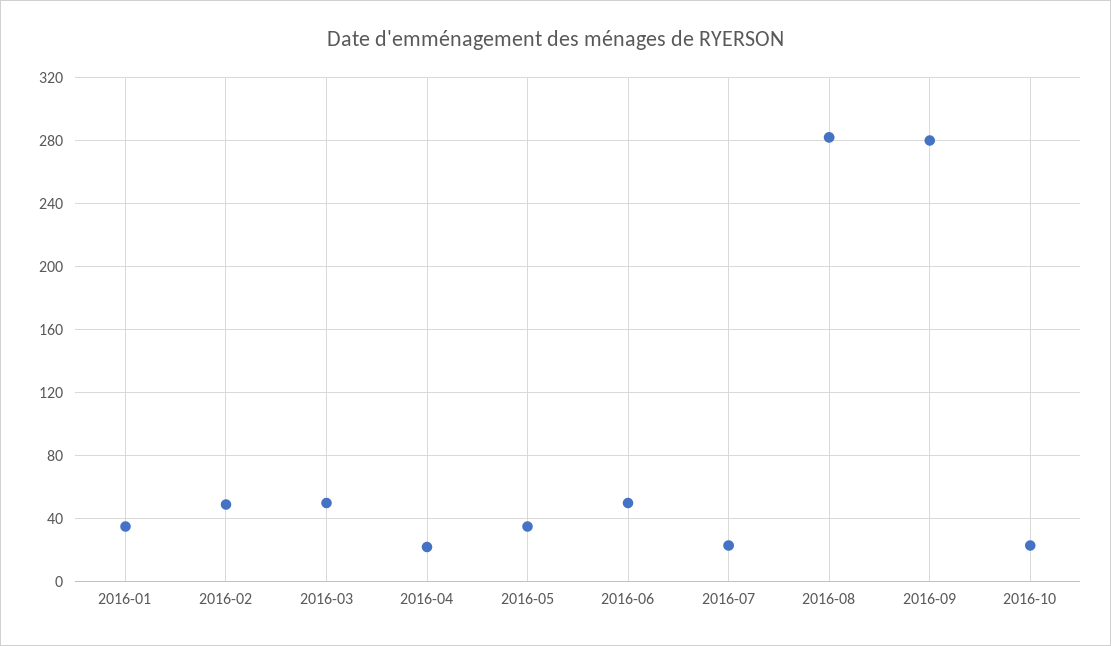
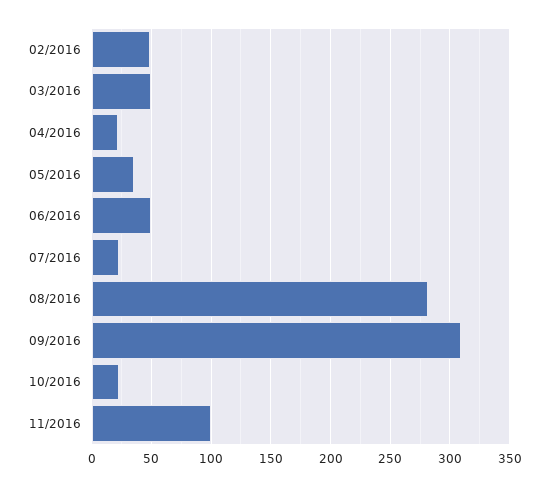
2016-01: 35 -> none
2016-09: 280 -> 310
11/2016: none -> 100

